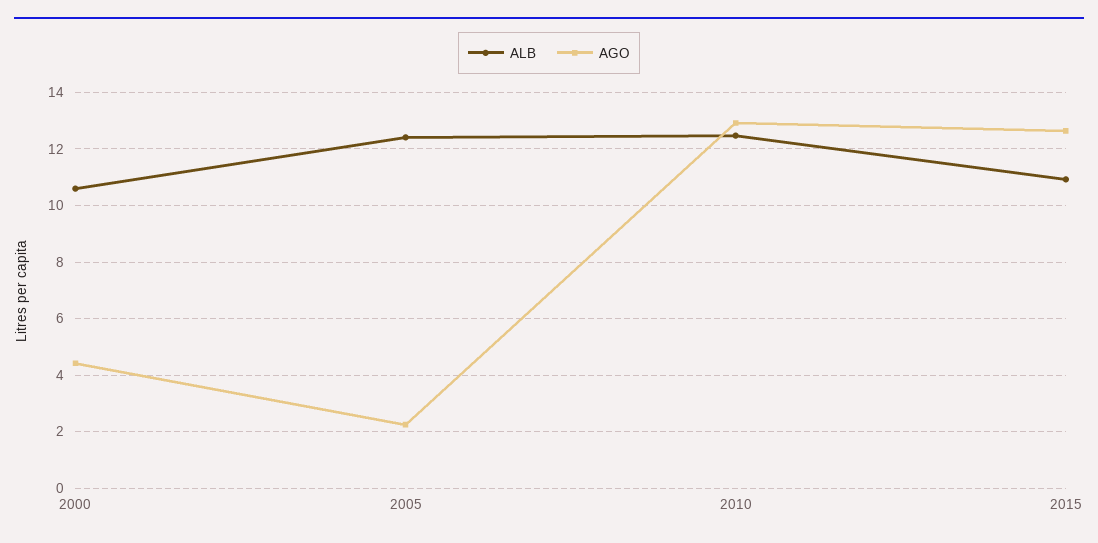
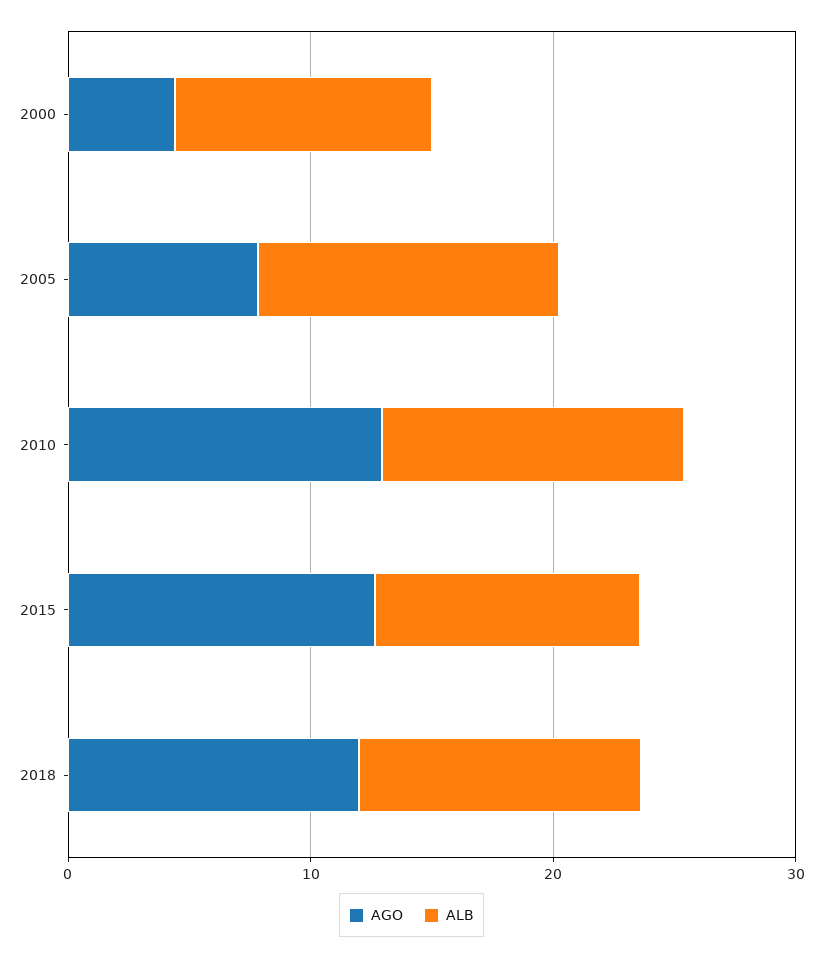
AGO, 2005: 2.25 -> 8
AGO, 2018: none -> 12
ALB, 2018: none -> 12

